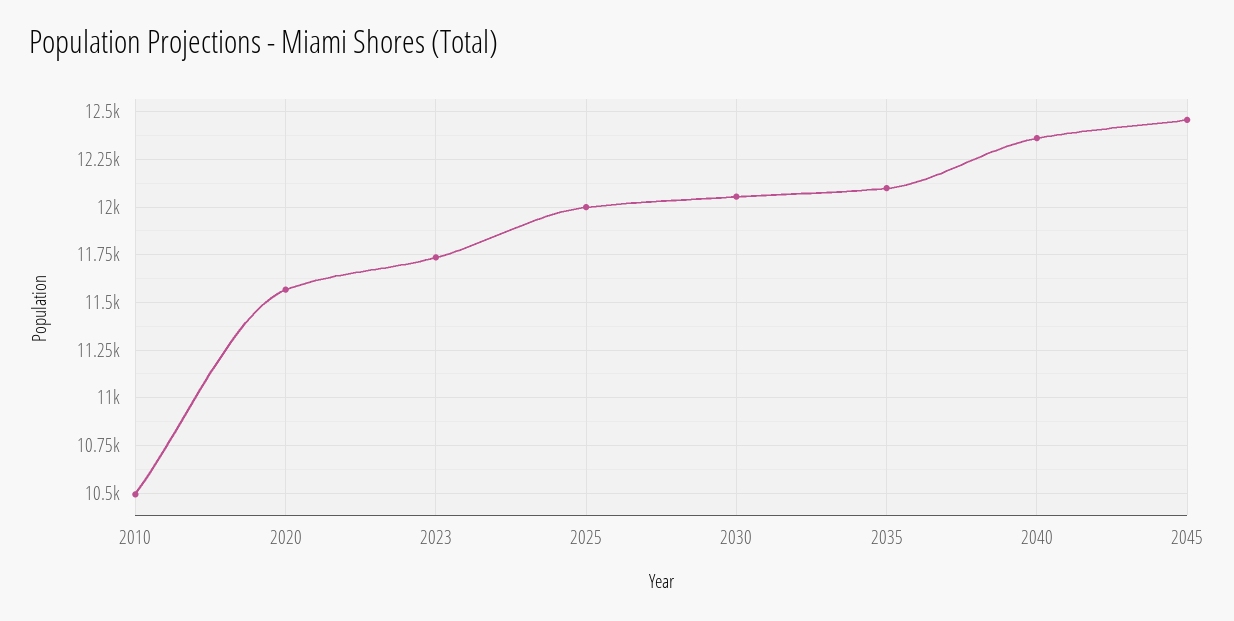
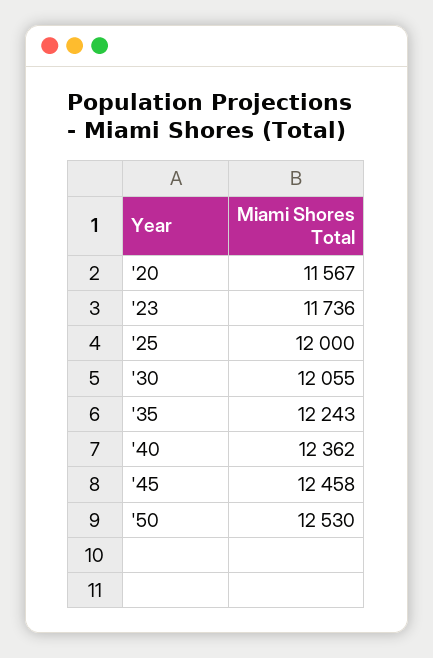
2010: 10500 -> none
2035: 12100 -> 12243
'50: none -> 12530

